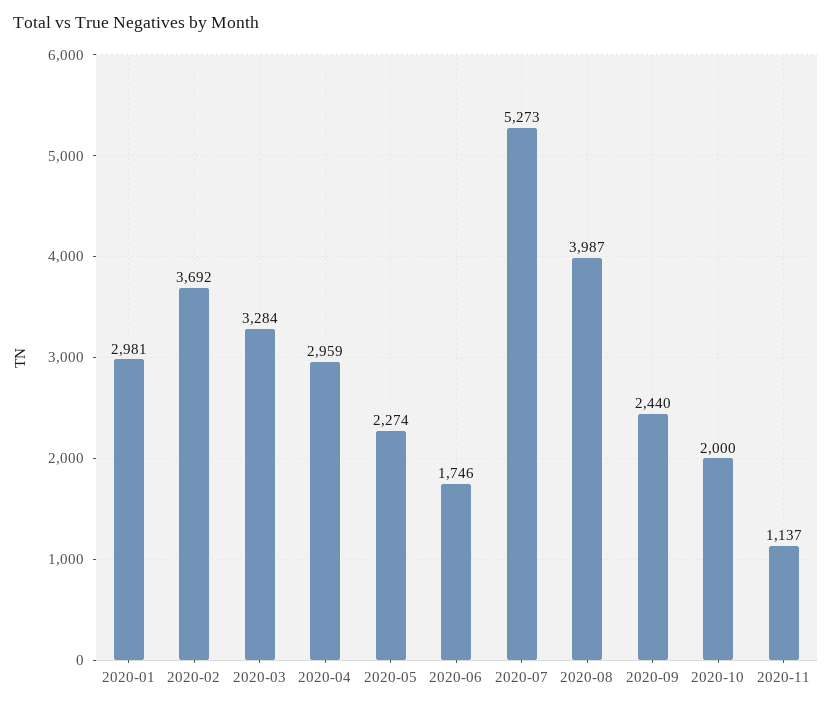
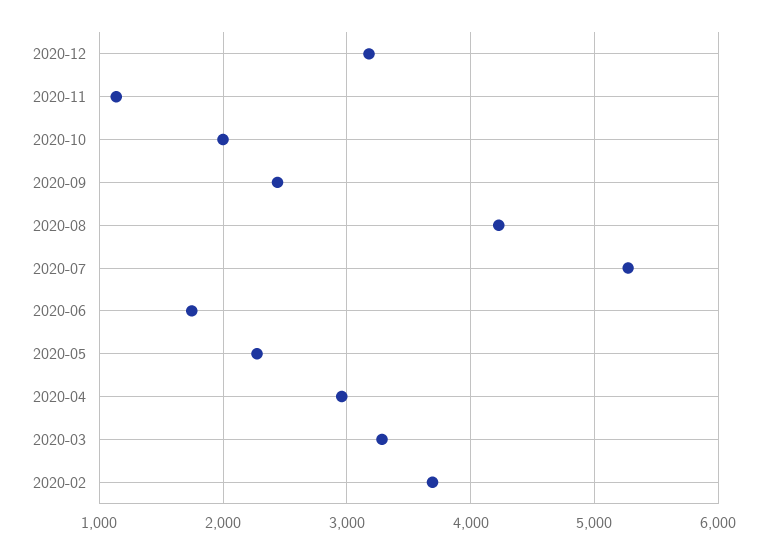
2020-01: 2981 -> none
2020-08: 3987 -> 4200
2020-12: none -> 3200

